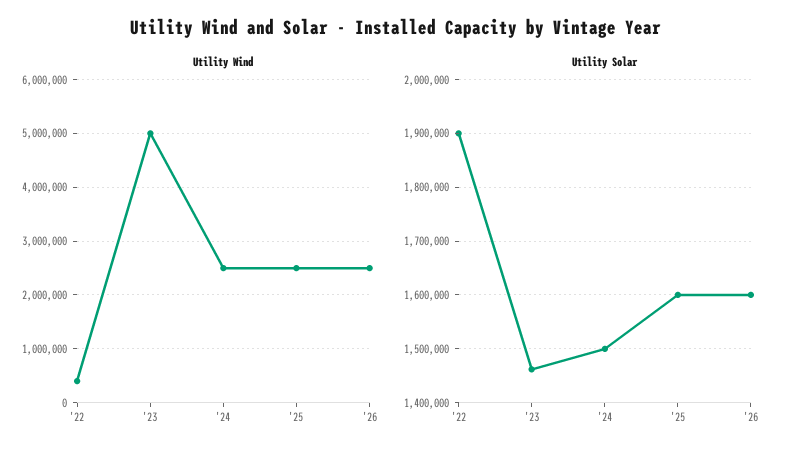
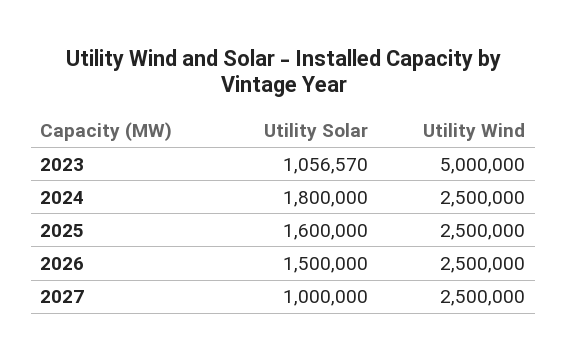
Utility Wind, '22: 400000 -> none
Utility Solar, '22: 1900000 -> none
Utility Solar, '23: 1460000 -> 1056570
Utility Solar, '24: 1500000 -> 1800000
Utility Solar, '26: 1600000 -> 1500000
Utility Solar, 2027: none -> 1000000
Utility Wind, 2027: none -> 2500000

